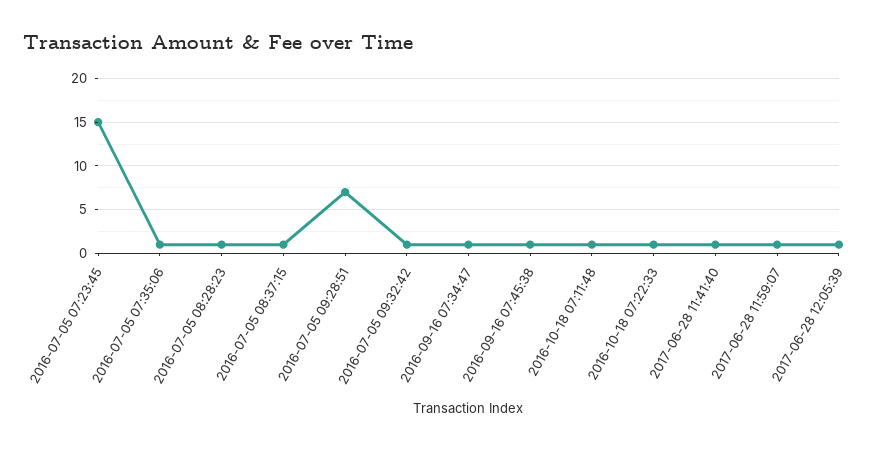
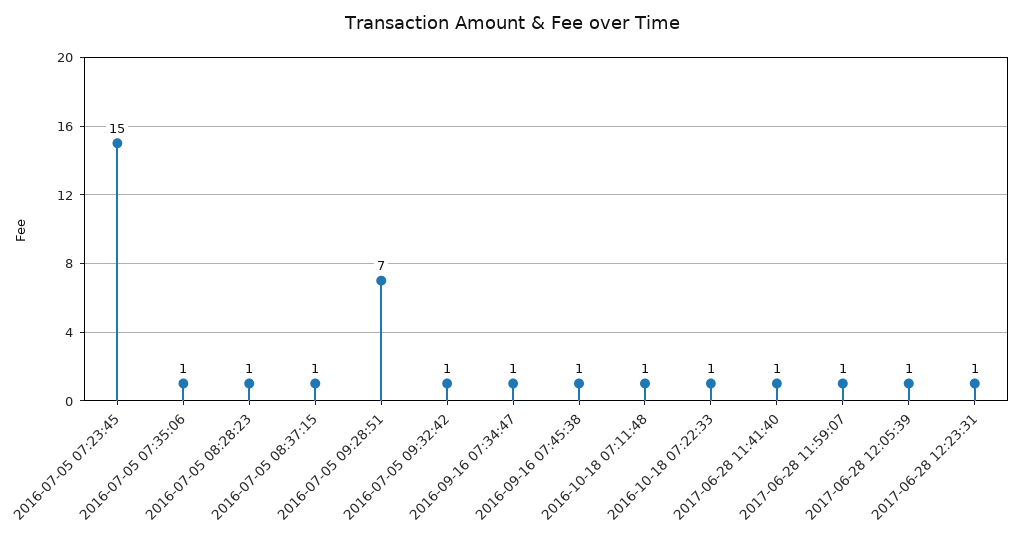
2017-06-28 12:23:31: none -> 1

